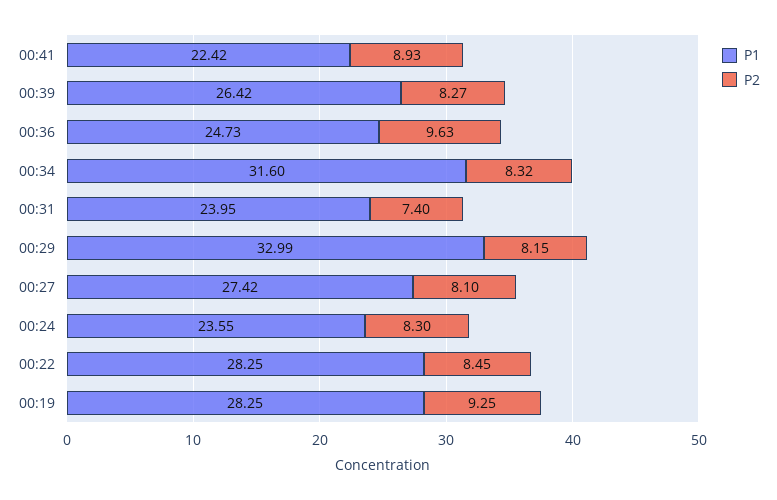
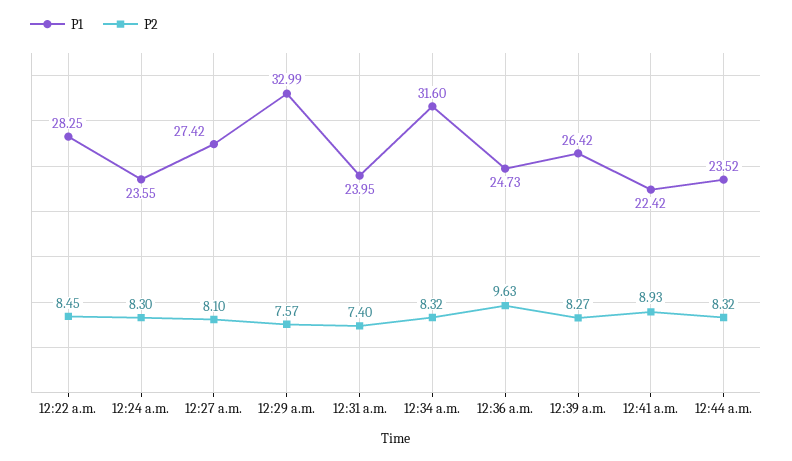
P2, 00:29: 8.15 -> 7.57
P1, 00:19: 28.25 -> none
P2, 00:19: 9.25 -> none
P1, 12:44 a.m.: none -> 23.52
P2, 12:44 a.m.: none -> 8.32

